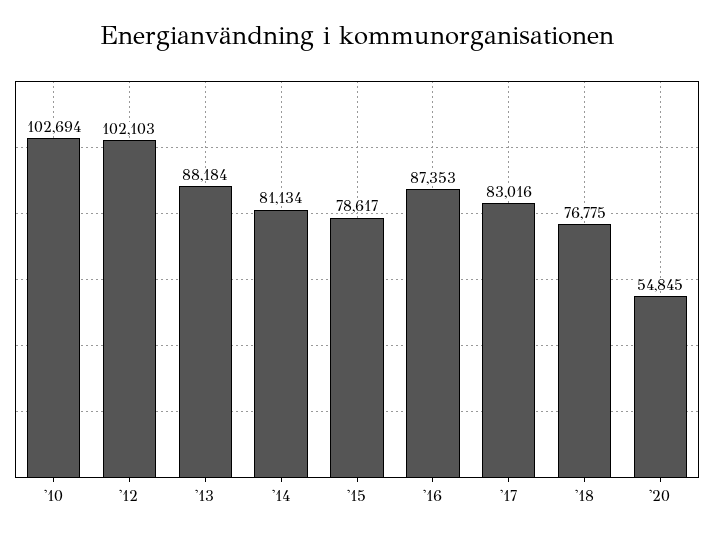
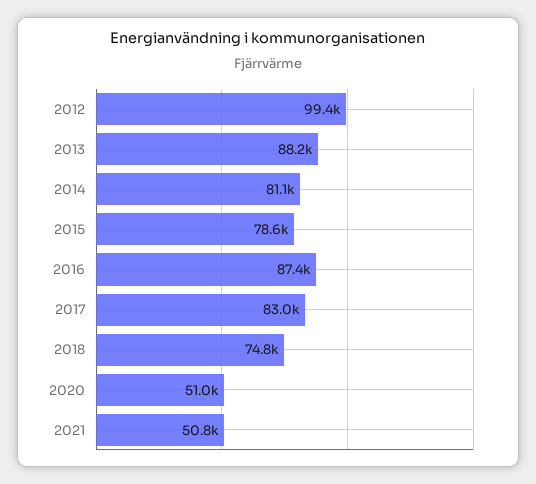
'10: 102694 -> none
'12: 102103 -> 99400
'18: 76775 -> 74800
'20: 54845 -> 51000
2021: none -> 50800

